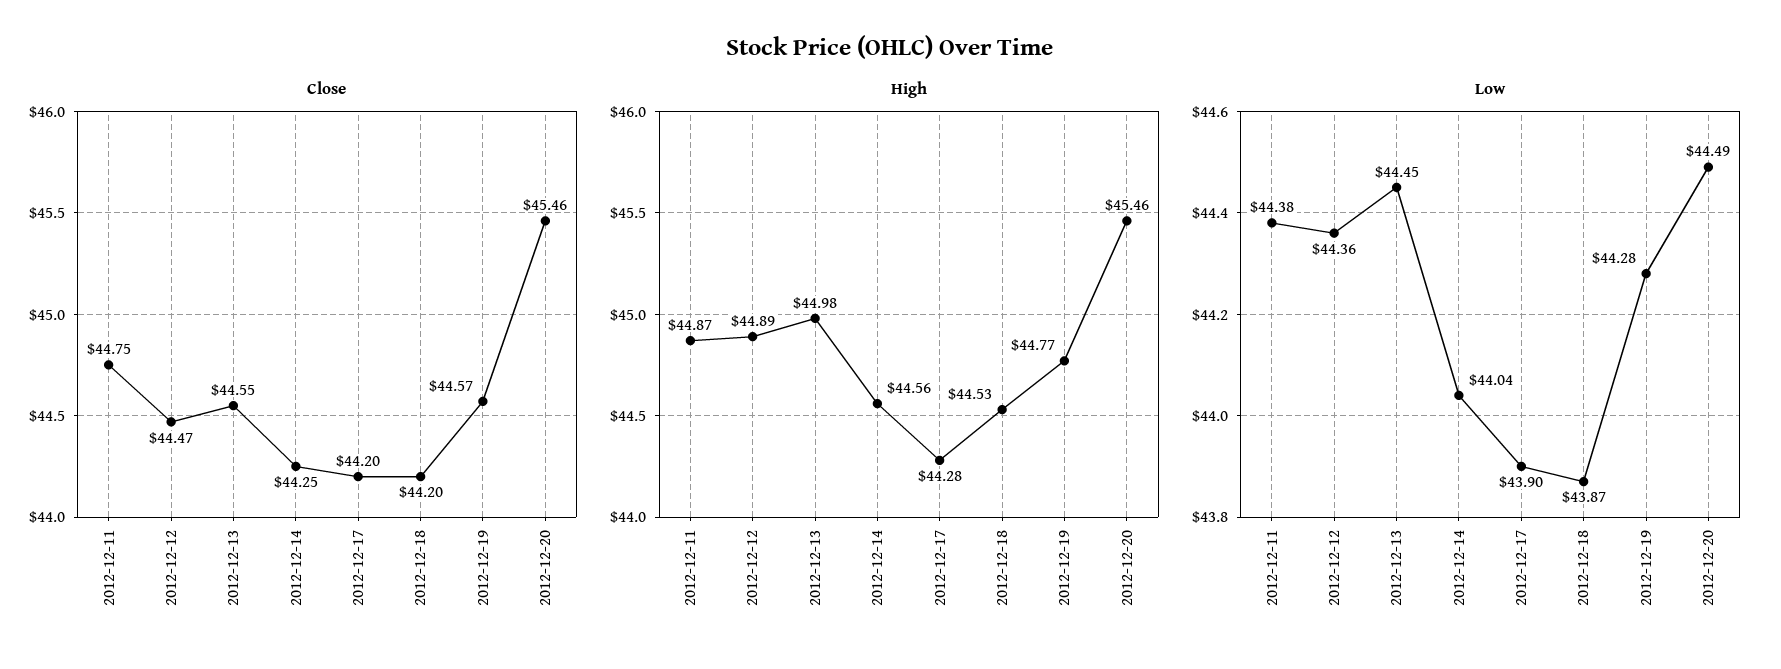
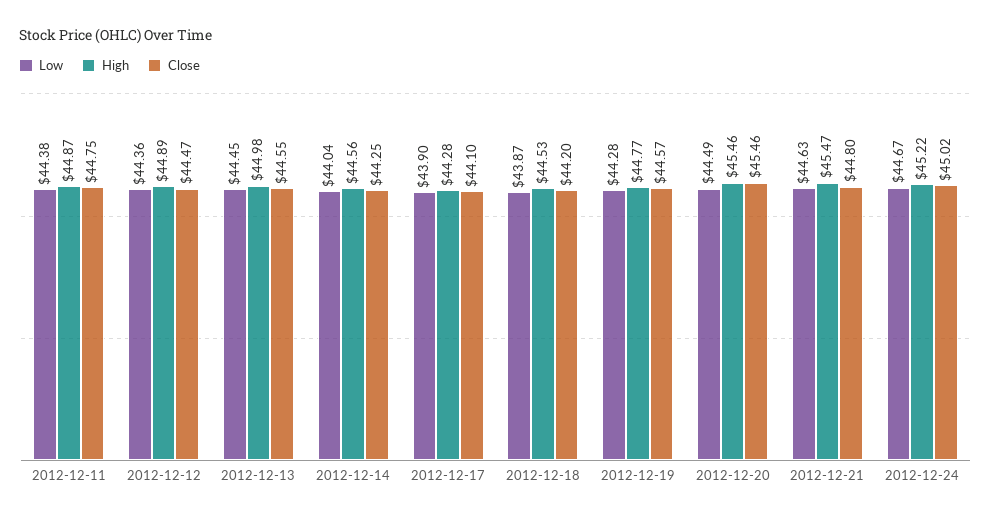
Close, 2012-12-17: 44.2 -> 44.1
Low, 2012-12-21: none -> 44.63
High, 2012-12-21: none -> 45.47
Close, 2012-12-21: none -> 44.8
Low, 2012-12-24: none -> 44.67
High, 2012-12-24: none -> 45.22
Close, 2012-12-24: none -> 45.02

